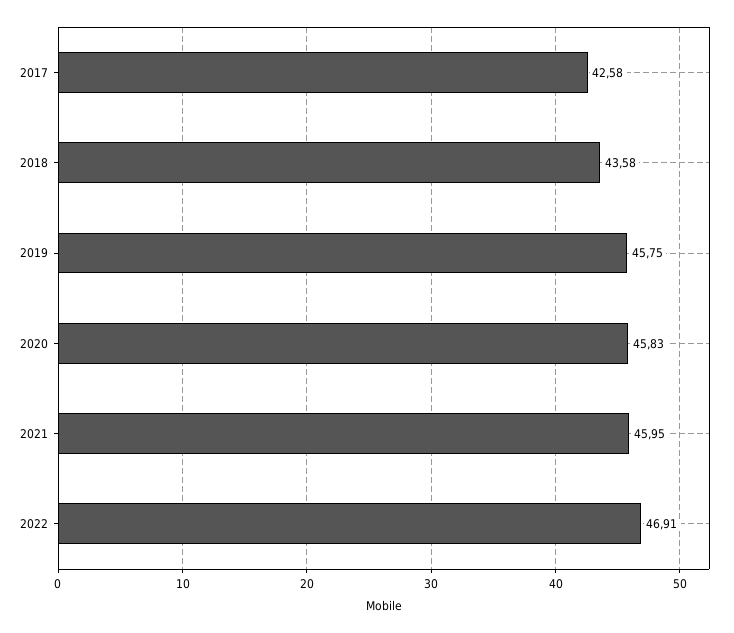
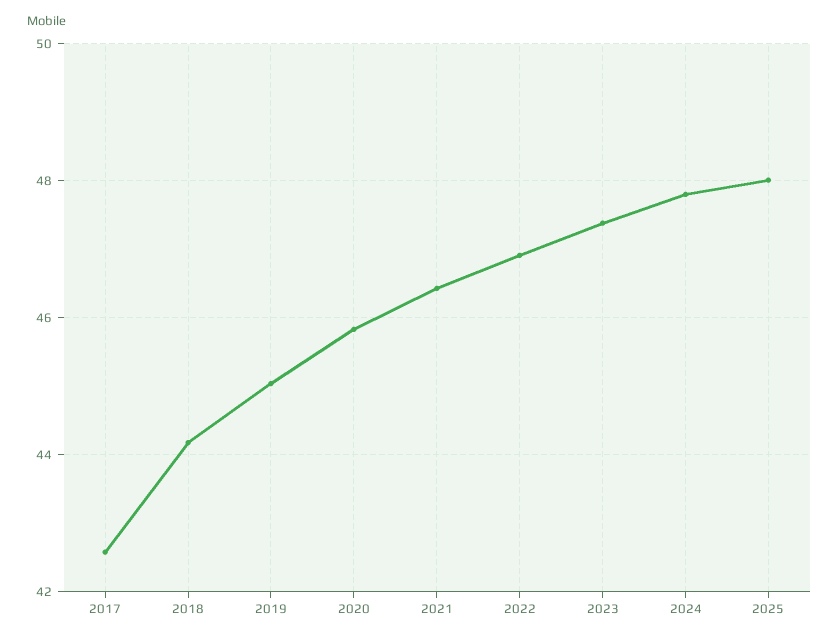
2018: 43.58 -> 44.2
2019: 45.75 -> 45
2021: 45.95 -> 46.4
2023: none -> 47.4
2024: none -> 47.8
2025: none -> 48

